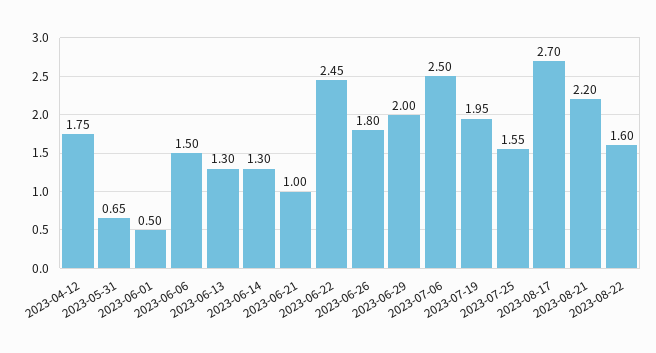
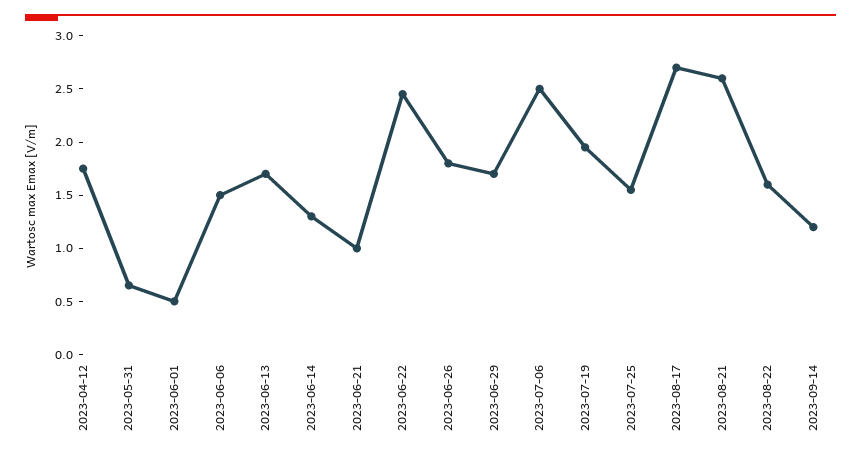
2023-06-13: 1.3 -> 1.7
2023-06-29: 2 -> 1.7
2023-08-21: 2.2 -> 2.6
2023-09-14: none -> 1.2

